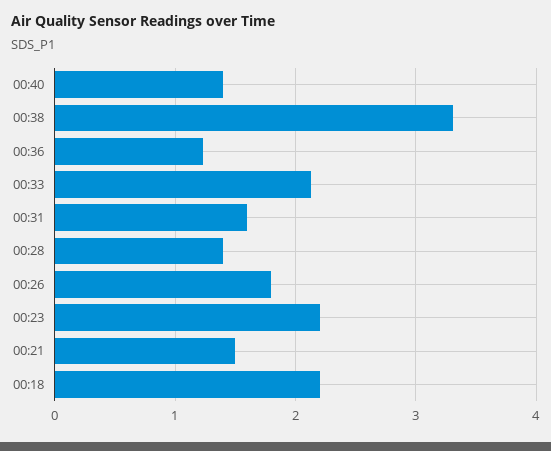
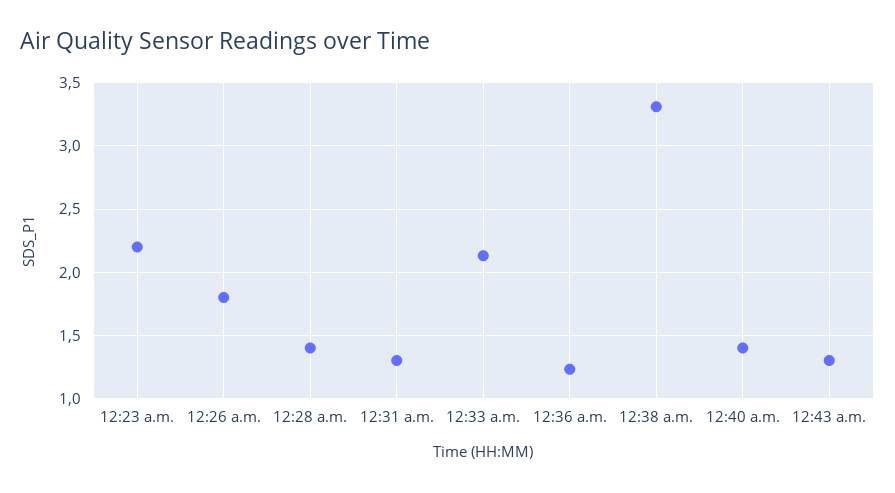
00:31: 1.6 -> 1.3
00:21: 1.5 -> none
00:18: 2.2 -> none
12:43 a.m.: none -> 1.3

